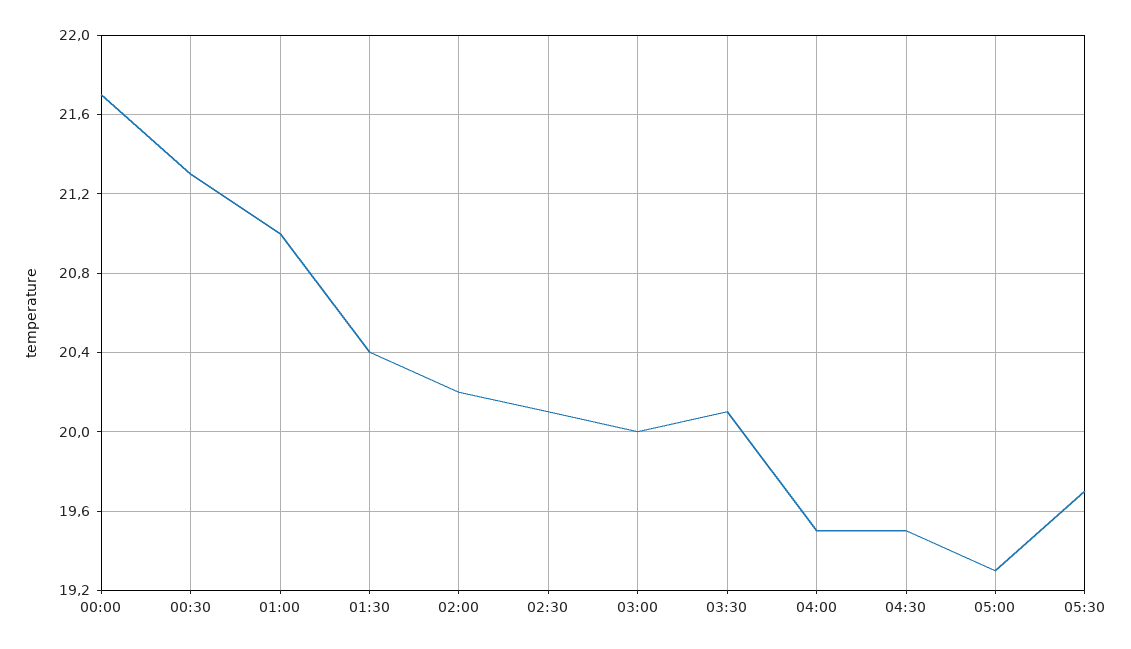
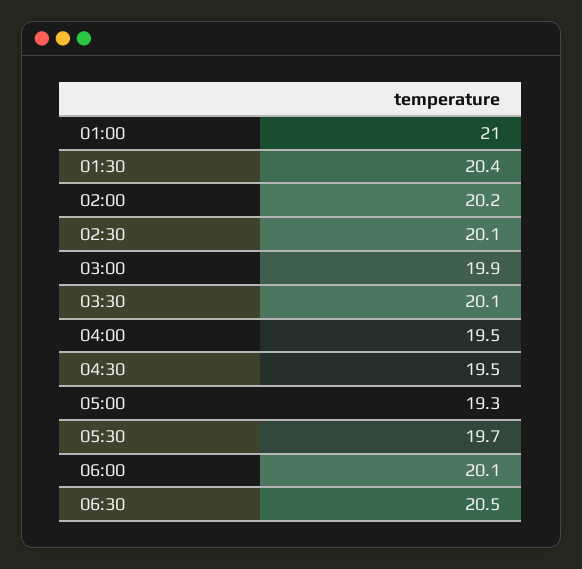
00:00: 21.7 -> none
00:30: 21.3 -> none
03:00: 20 -> 19.9
06:00: none -> 20.1
06:30: none -> 20.5

